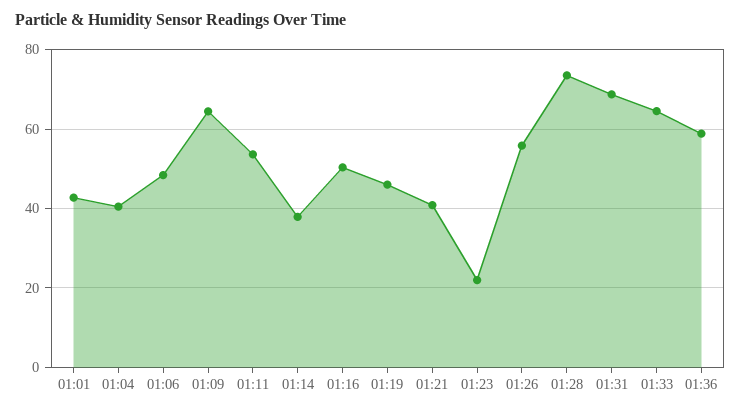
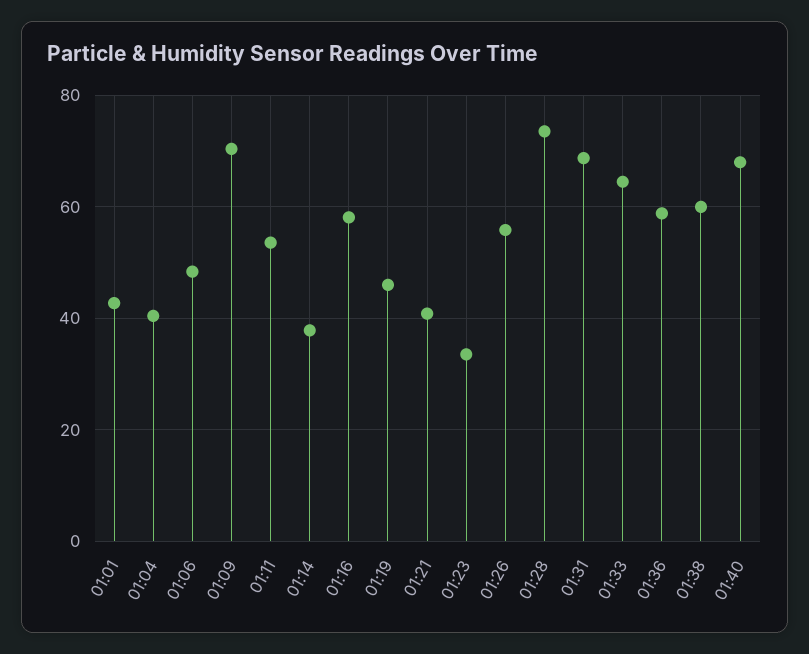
01:09: 64 -> 70
01:16: 50 -> 58
01:23: 22 -> 34
01:38: none -> 60
01:40: none -> 68

